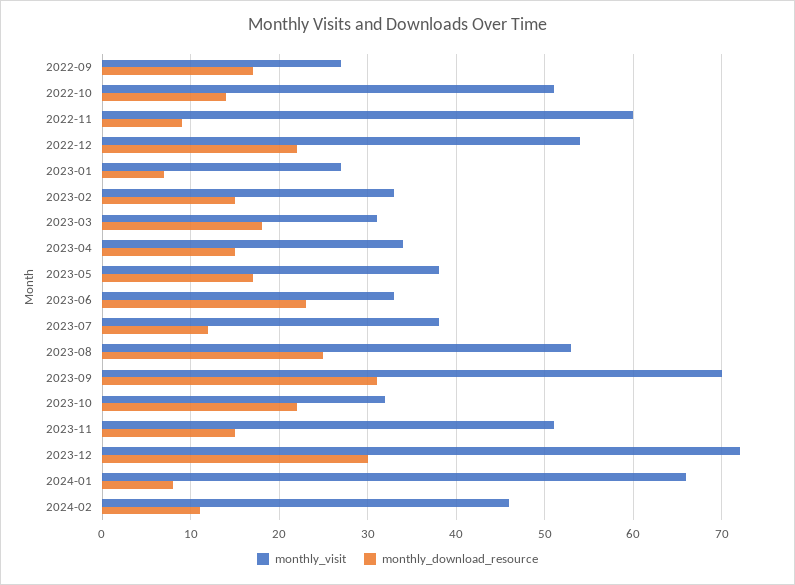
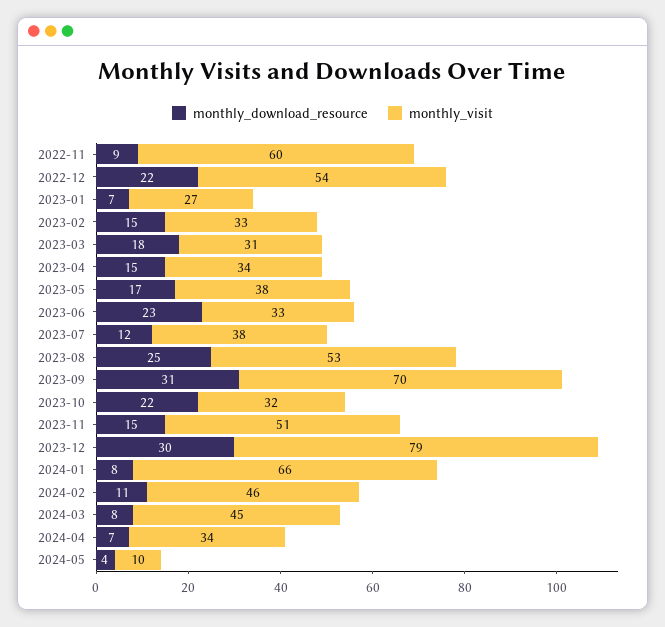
monthly_visit, 2022-09: 27 -> none
monthly_download_resource, 2022-09: 17 -> none
monthly_visit, 2022-10: 51 -> none
monthly_download_resource, 2022-10: 14 -> none
monthly_visit, 2023-12: 72 -> 79
monthly_download_resource, 2024-03: none -> 8
monthly_visit, 2024-03: none -> 45
monthly_download_resource, 2024-04: none -> 7
monthly_visit, 2024-04: none -> 34
monthly_download_resource, 2024-05: none -> 4
monthly_visit, 2024-05: none -> 10

